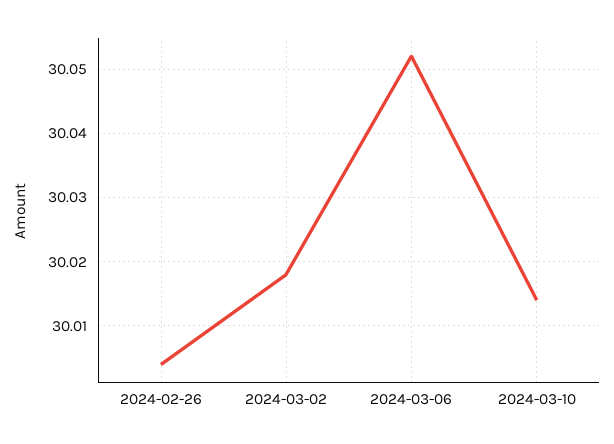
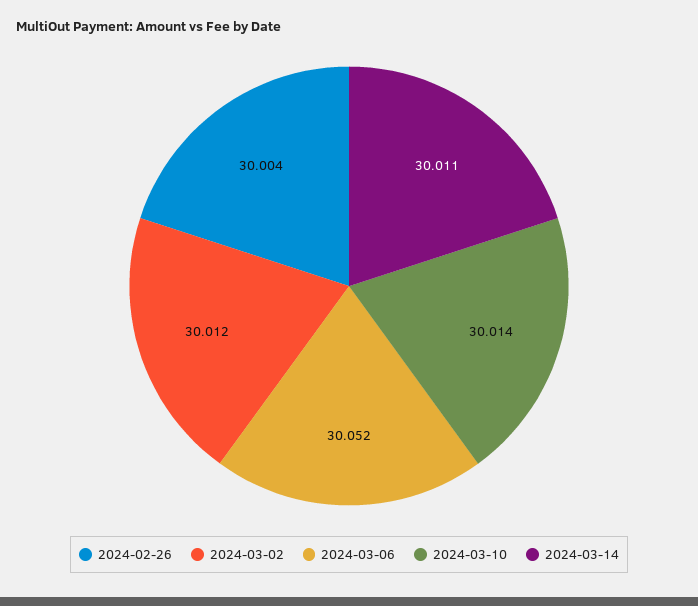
2024-03-02: 30.018 -> 30.012
2024-03-14: none -> 30.011

